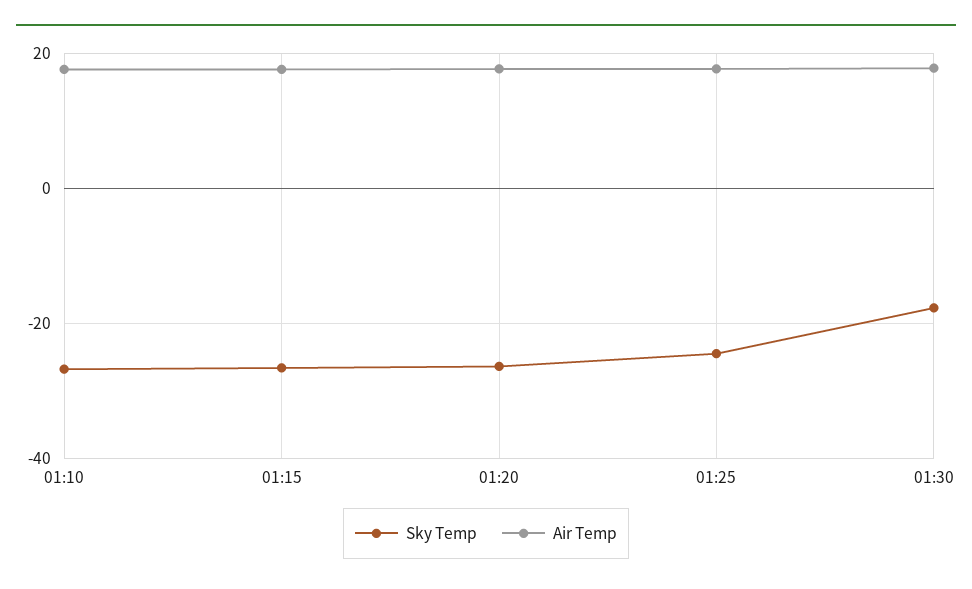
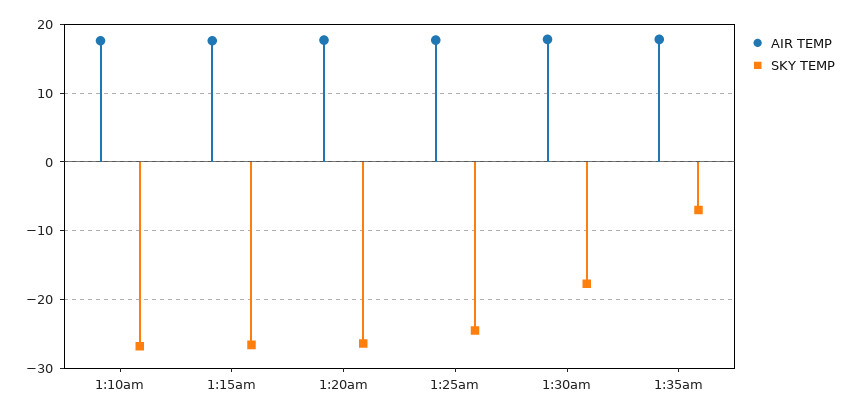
Air Temp, 1:35am: none -> 18
Sky Temp, 1:35am: none -> -7

